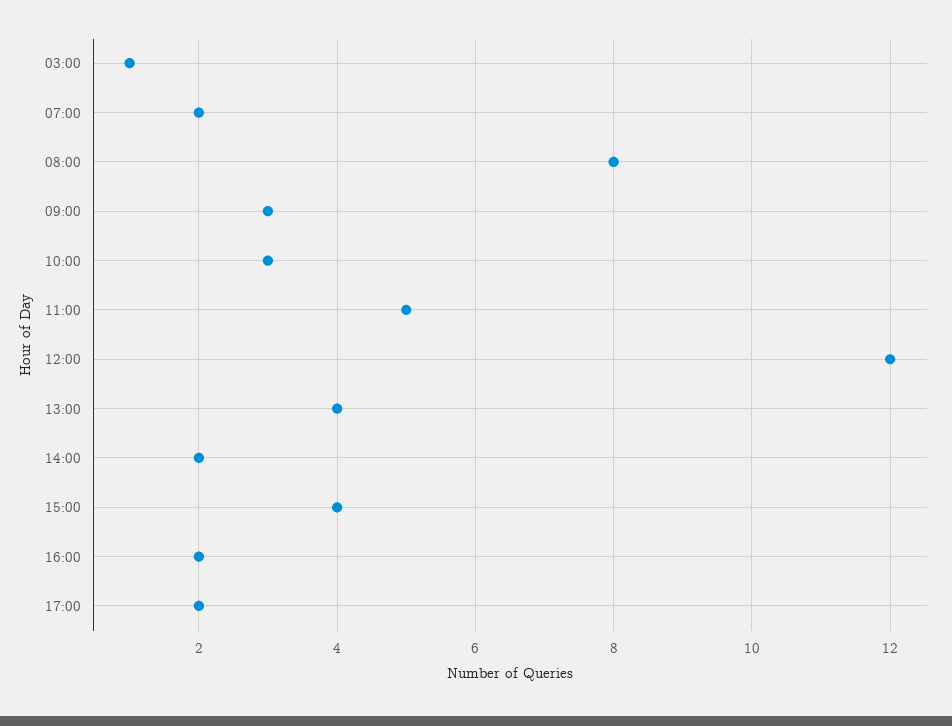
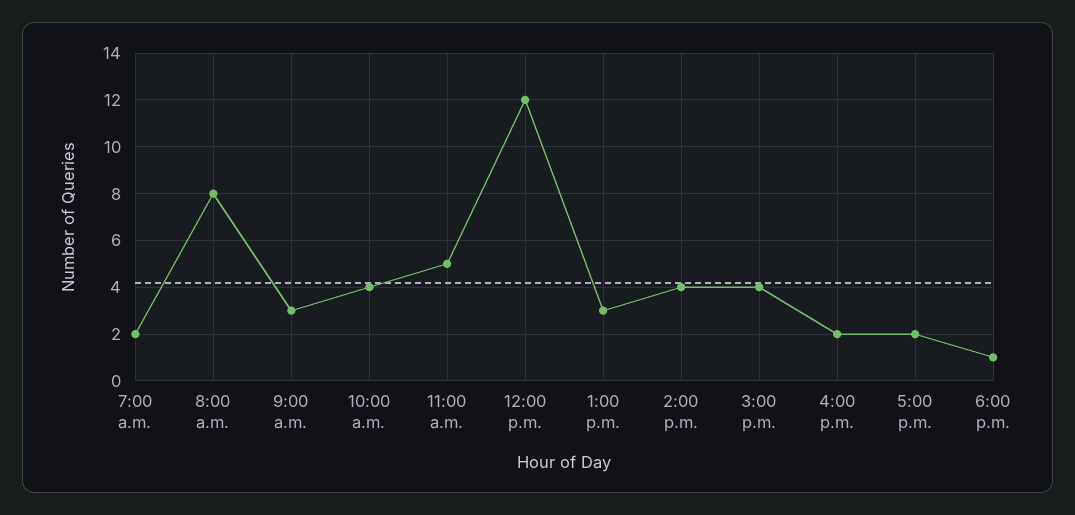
03:00: 1 -> none
10:00: 3 -> 4
13:00: 4 -> 3
14:00: 2 -> 4
6:00 p.m.: none -> 1

